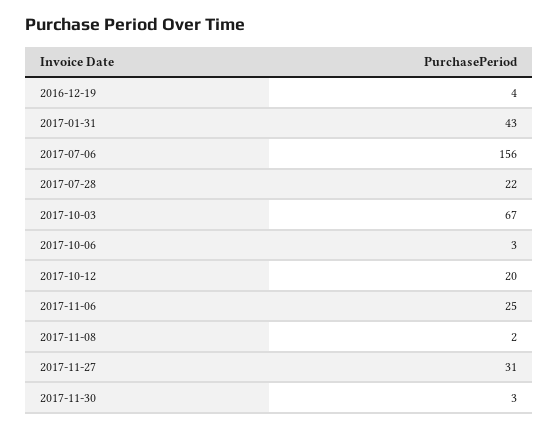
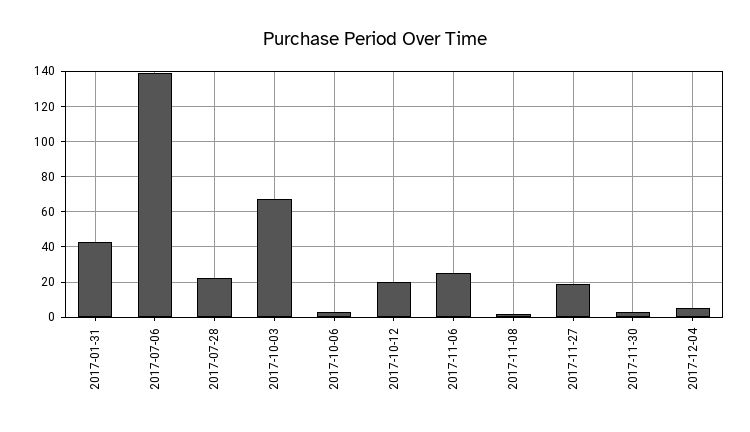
2016-12-19: 4 -> none
2017-07-06: 156 -> 140
2017-11-27: 31 -> 20
2017-12-04: none -> 5

